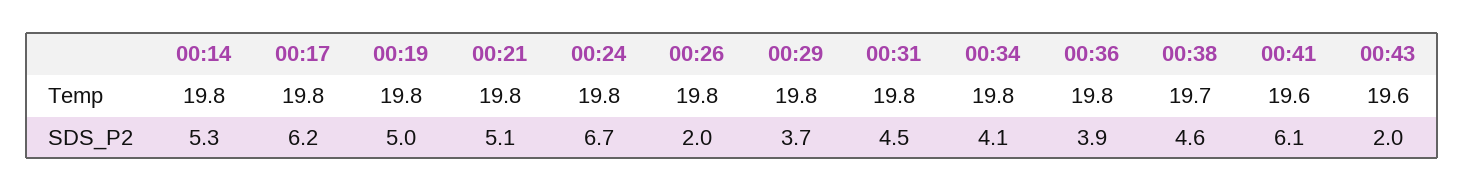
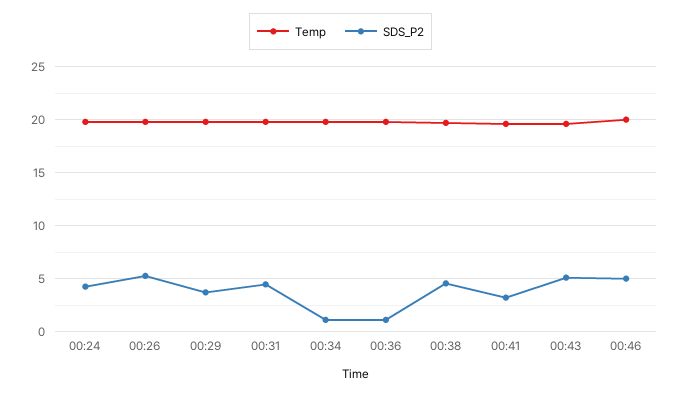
Temp, 00:14: 19.8 -> none
Temp, 00:17: 19.8 -> none
Temp, 00:19: 19.8 -> none
Temp, 00:21: 19.8 -> none
SDS_P2, 00:14: 5.3 -> none
SDS_P2, 00:17: 6.2 -> none
SDS_P2, 00:19: 5 -> none
SDS_P2, 00:21: 5.1 -> none
SDS_P2, 00:24: 6.7 -> 4
SDS_P2, 00:26: 2 -> 5
SDS_P2, 00:34: 4.1 -> 1
SDS_P2, 00:36: 3.9 -> 1
SDS_P2, 00:41: 6.1 -> 3
SDS_P2, 00:43: 2 -> 5
Temp, 00:46: none -> 20
SDS_P2, 00:46: none -> 5

